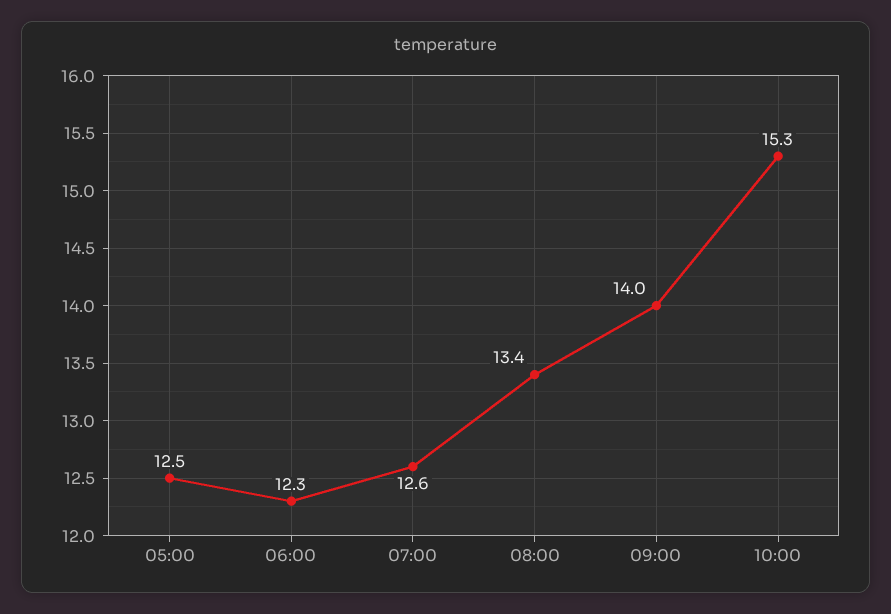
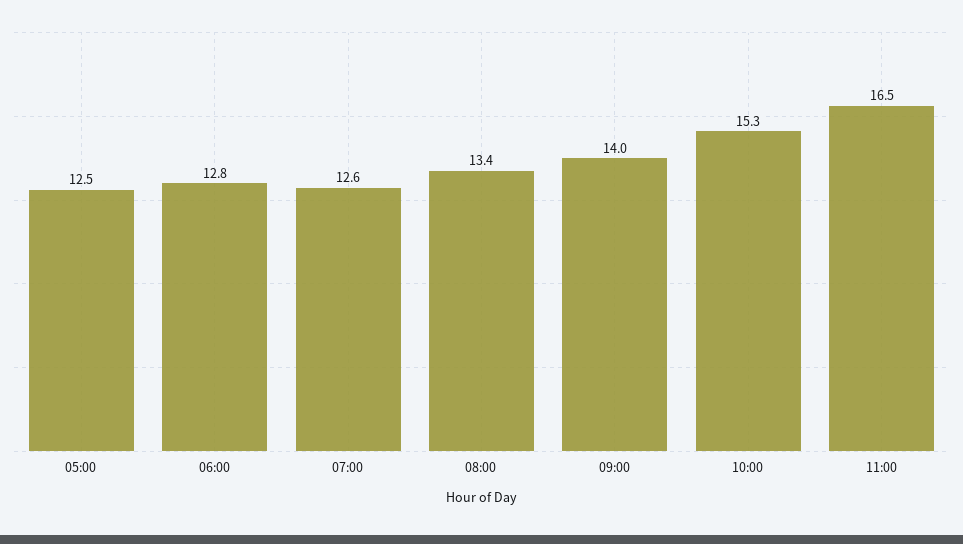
06:00: 12.3 -> 12.8
11:00: none -> 16.5

